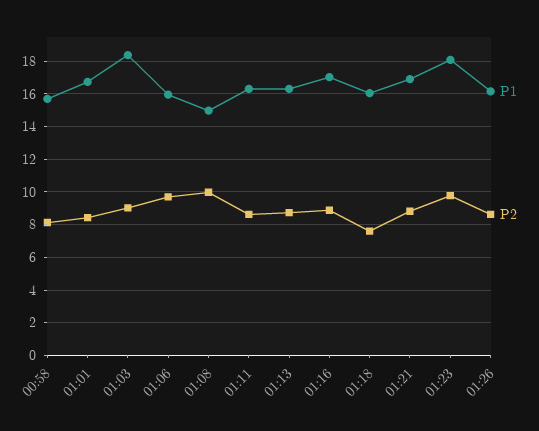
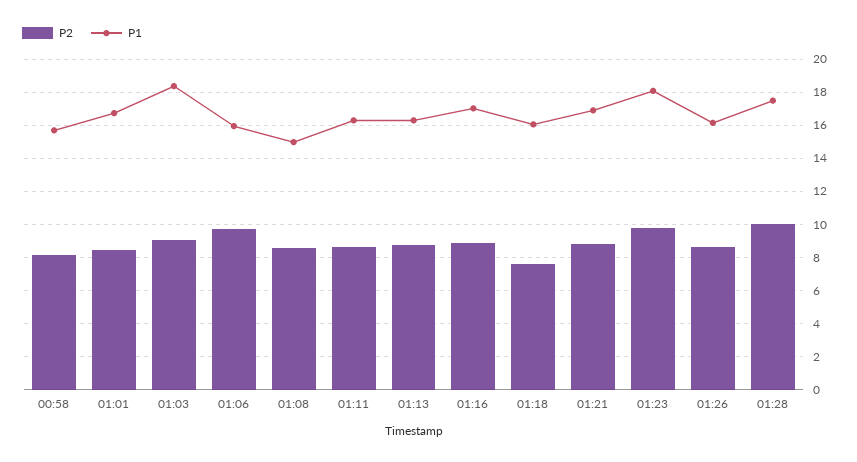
P2, 01:08: 10 -> 8.5
P2, 01:28: none -> 10
P1, 01:28: none -> 17.5

